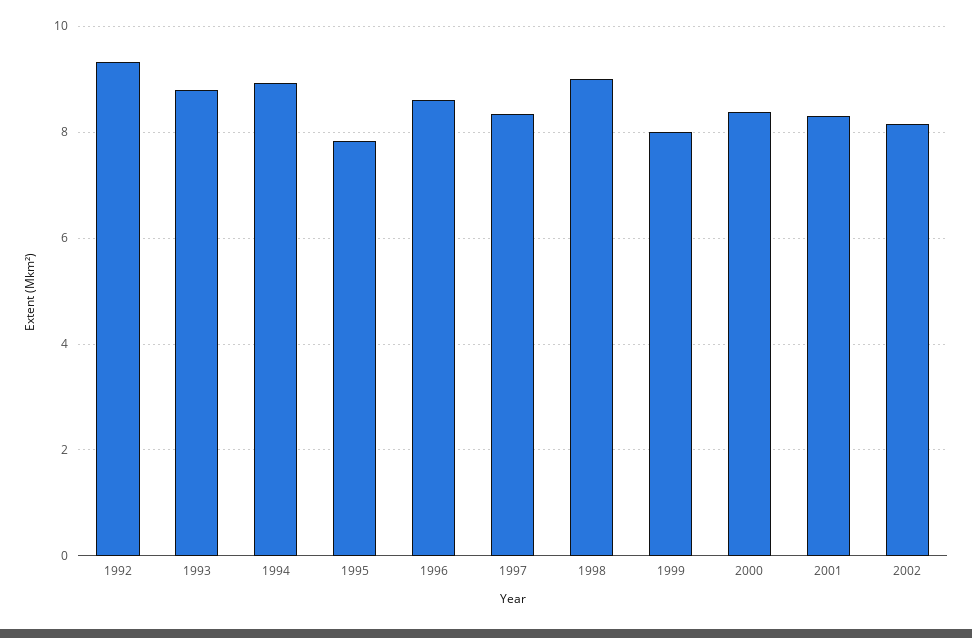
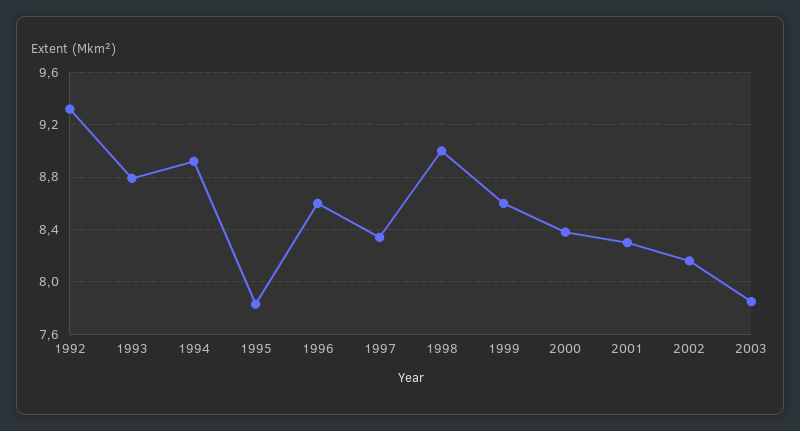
1999: 8 -> 8.6
2003: none -> 7.85

